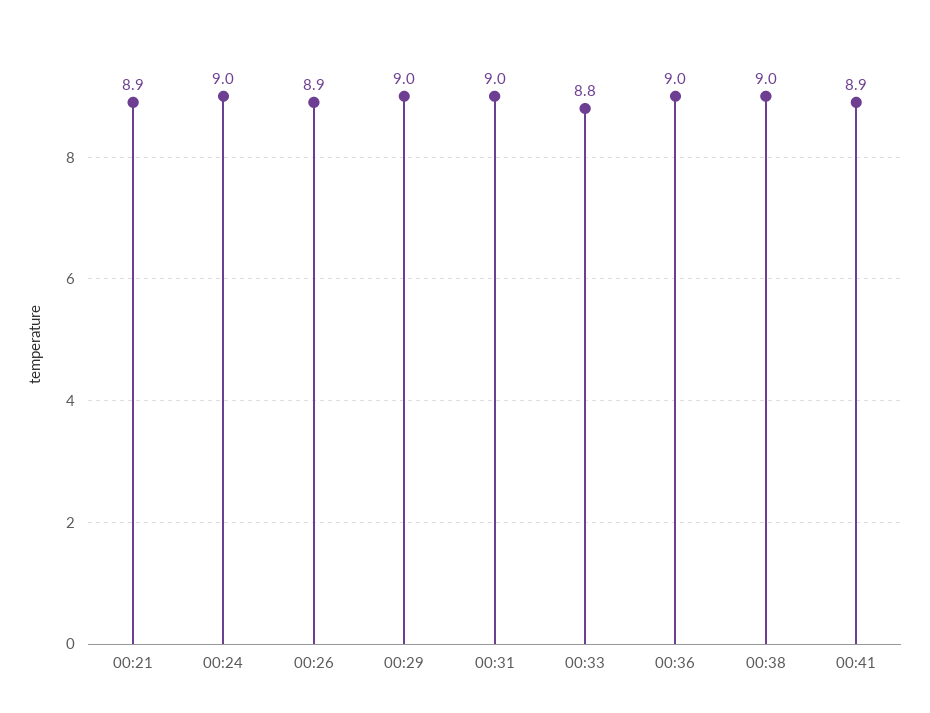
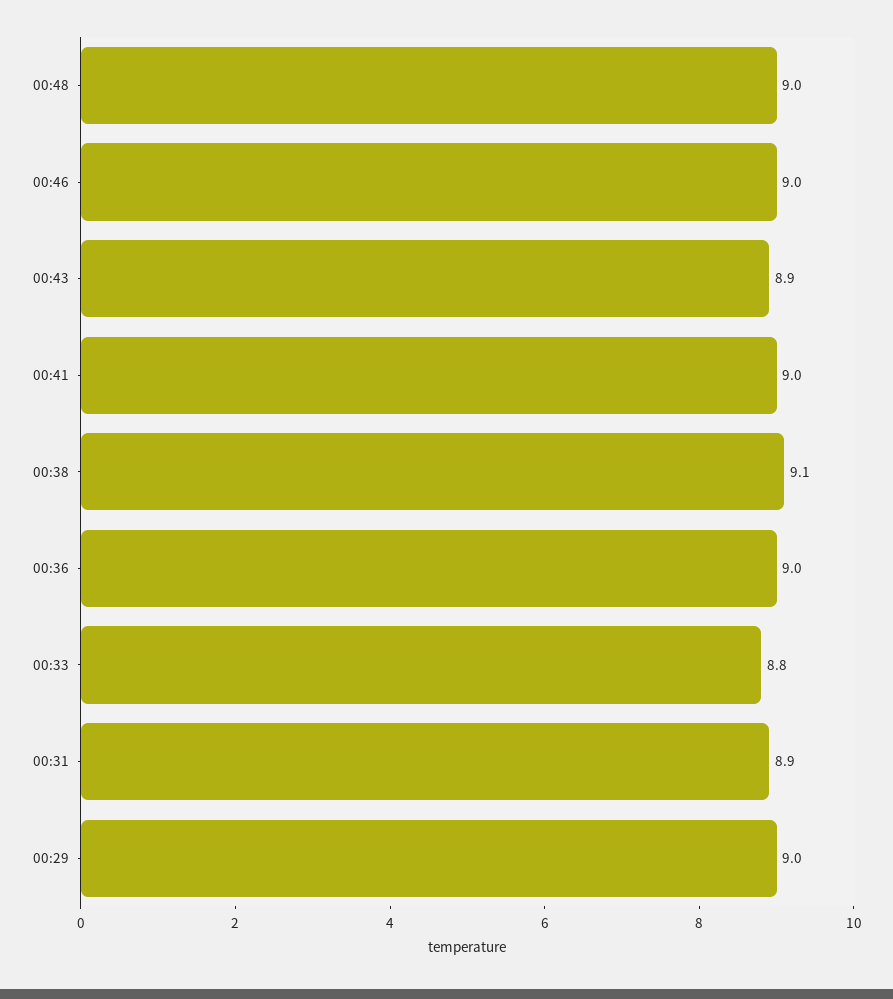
00:21: 8.9 -> none
00:24: 9 -> none
00:26: 8.9 -> none
00:31: 9 -> 8.9
00:38: 9 -> 9.1
00:41: 8.9 -> 9
00:48: none -> 9
00:46: none -> 9
00:43: none -> 8.9

